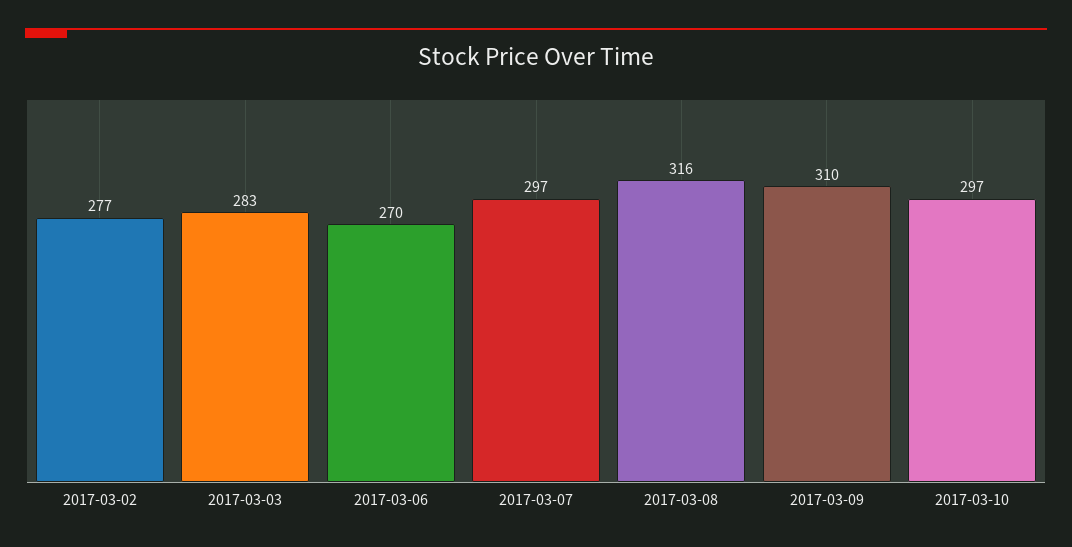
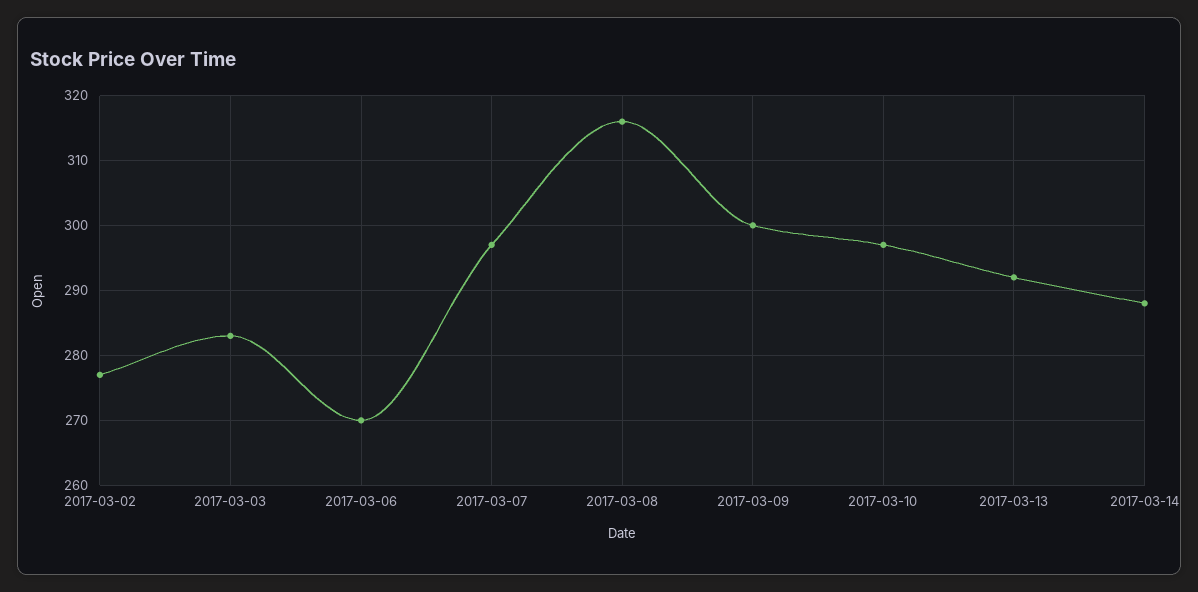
2017-03-09: 310 -> 300
2017-03-13: none -> 292
2017-03-14: none -> 288

